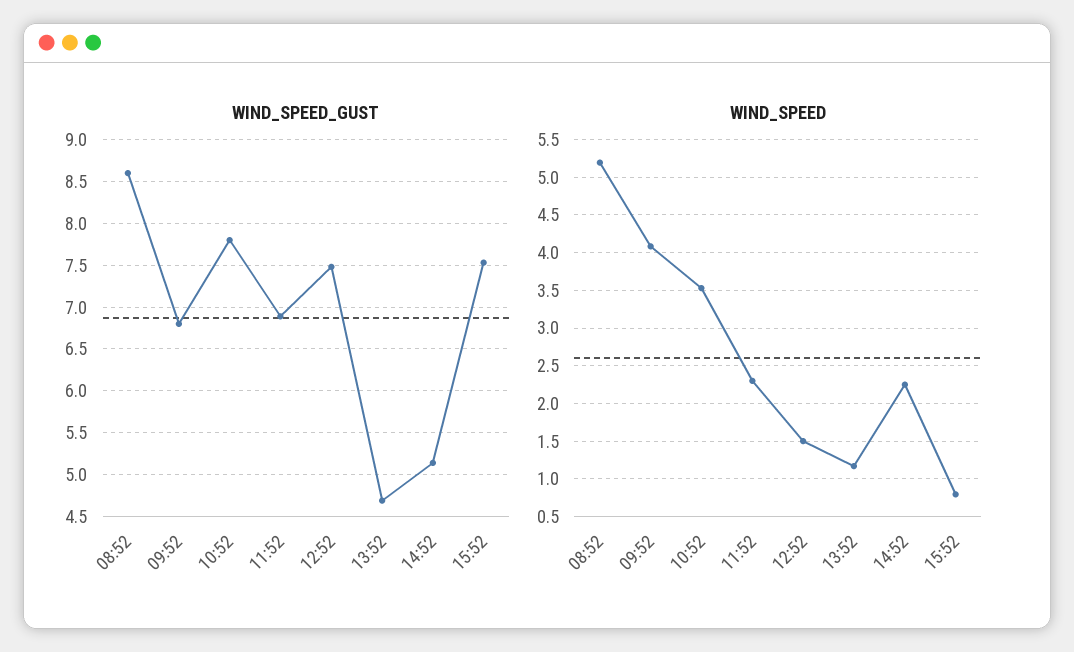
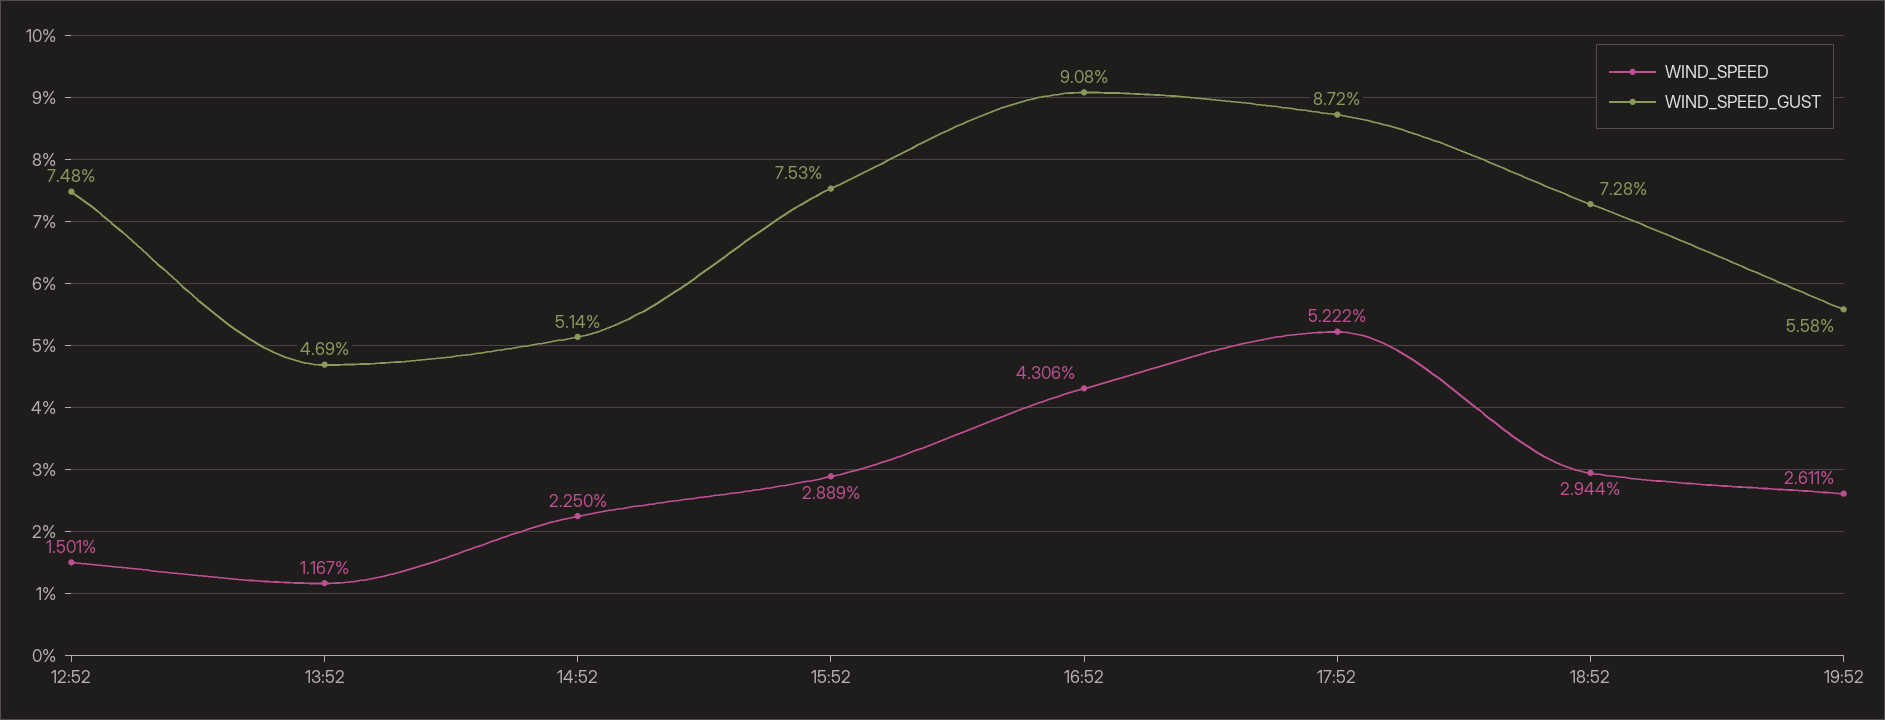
WIND_SPEED_GUST, 08:52: 8.6 -> none
WIND_SPEED_GUST, 09:52: 6.8 -> none
WIND_SPEED_GUST, 10:52: 7.8 -> none
WIND_SPEED_GUST, 11:52: 6.9 -> none
WIND_SPEED, 08:52: 5.2 -> none
WIND_SPEED, 09:52: 4.1 -> none
WIND_SPEED, 10:52: 3.5 -> none
WIND_SPEED, 11:52: 2.3 -> none
WIND_SPEED, 15:52: 0.8 -> 2.889
WIND_SPEED, 16:52: none -> 4.306
WIND_SPEED_GUST, 16:52: none -> 9.08
WIND_SPEED, 17:52: none -> 5.222
WIND_SPEED_GUST, 17:52: none -> 8.72
WIND_SPEED, 18:52: none -> 2.944
WIND_SPEED_GUST, 18:52: none -> 7.28
WIND_SPEED, 19:52: none -> 2.611
WIND_SPEED_GUST, 19:52: none -> 5.58

